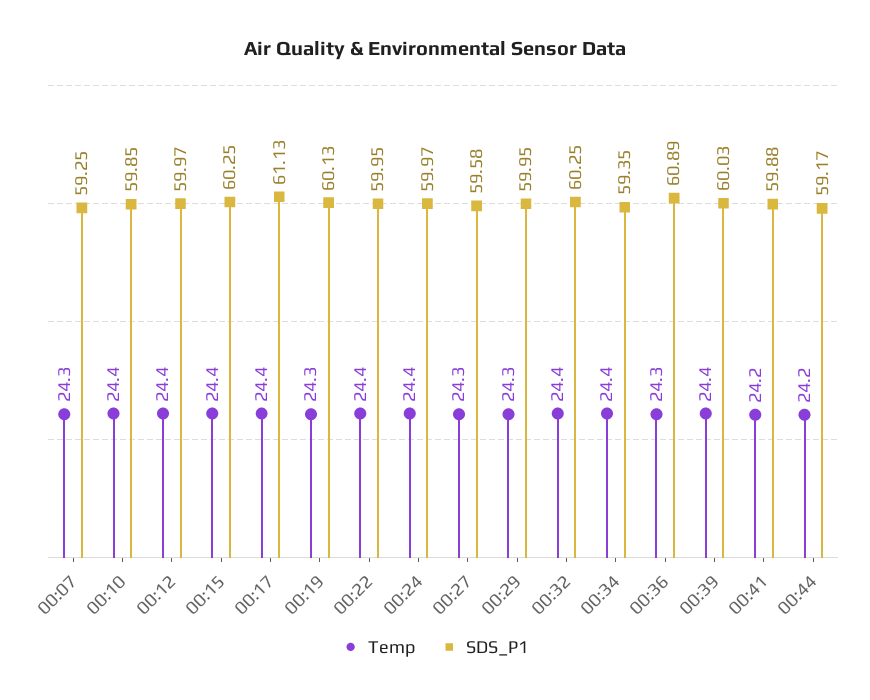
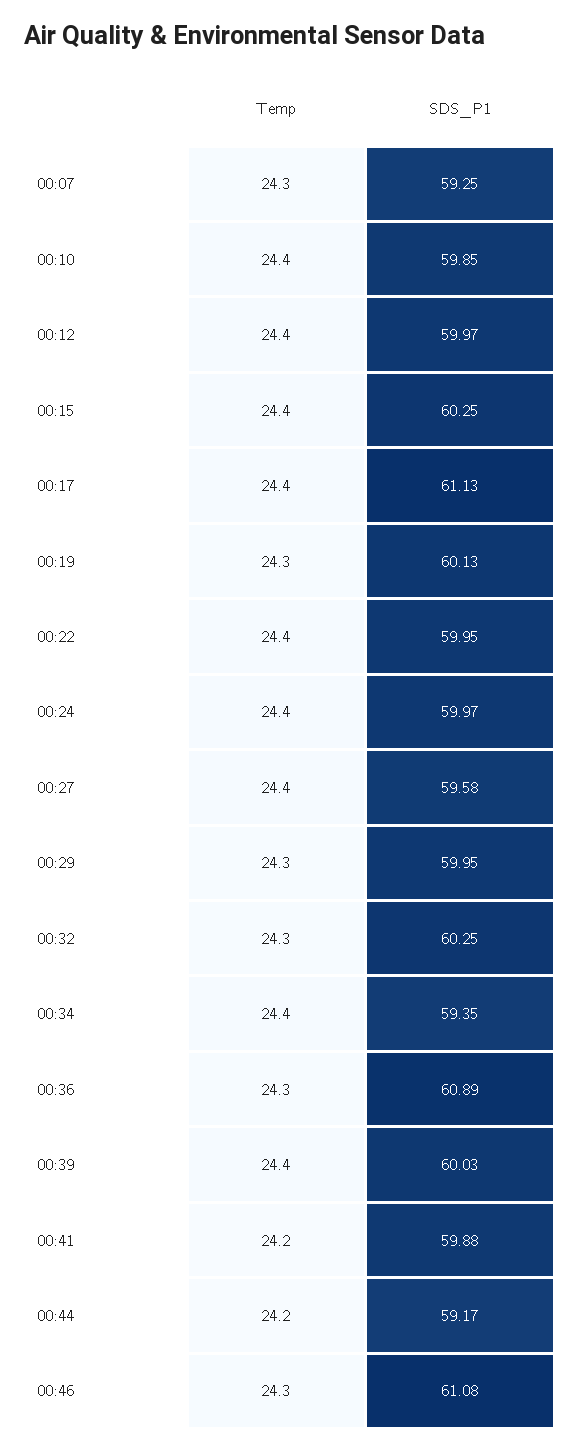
Temp, 00:27: 24.3 -> 24.4
Temp, 00:32: 24.4 -> 24.3
Temp, 00:46: none -> 24.3
SDS_P1, 00:46: none -> 61.08

